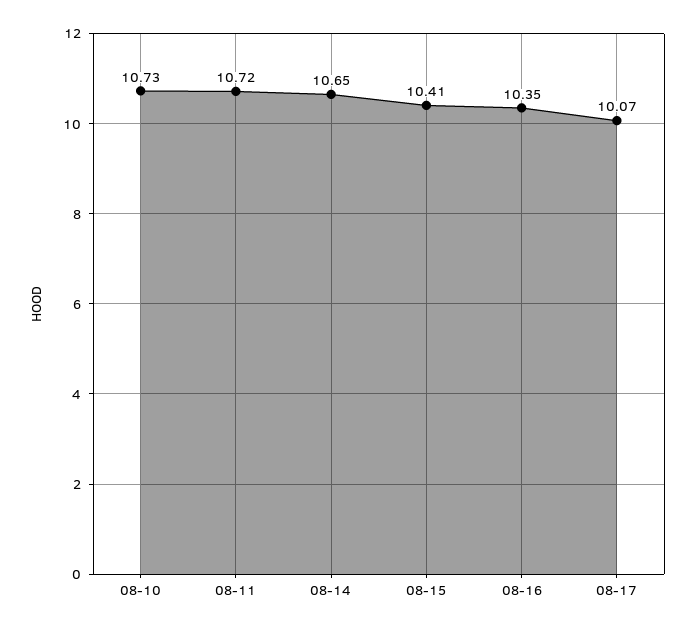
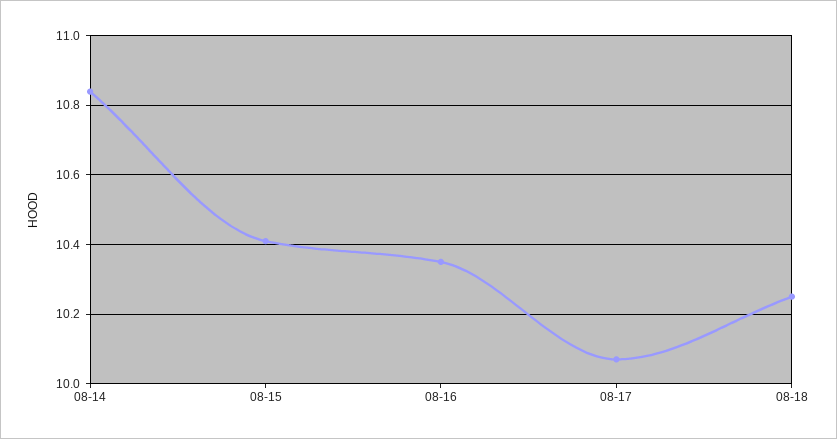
08-10: 10.73 -> none
08-11: 10.72 -> none
08-14: 10.65 -> 10.85
08-18: none -> 10.25

